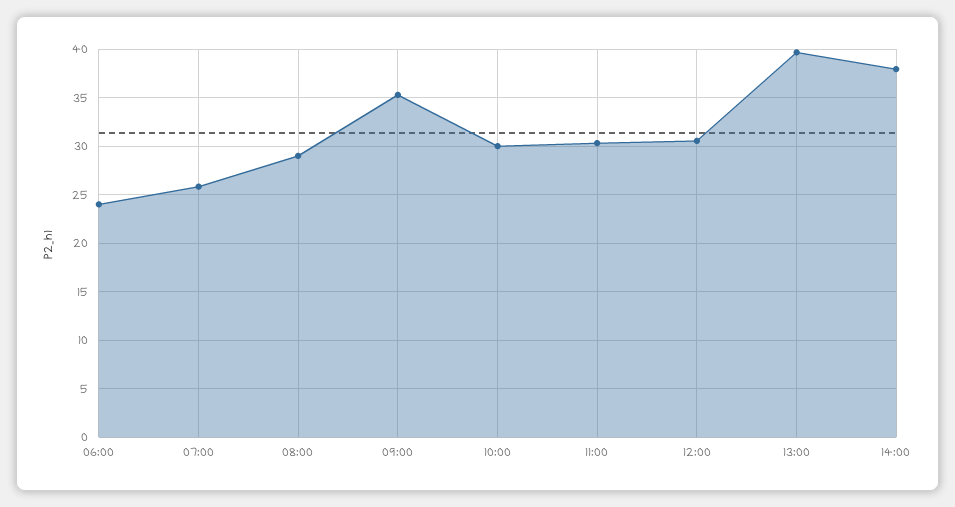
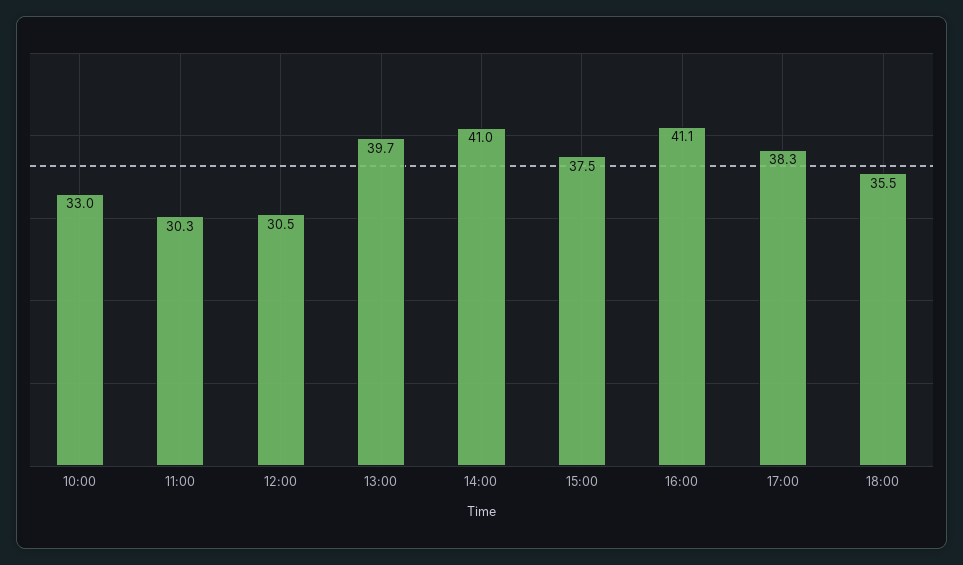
06:00: 24 -> none
07:00: 26 -> none
08:00: 29 -> none
09:00: 35 -> none
10:00: 30 -> 33
14:00: 38 -> 41
15:00: none -> 37.5
16:00: none -> 41.1
17:00: none -> 38.3
18:00: none -> 35.5

